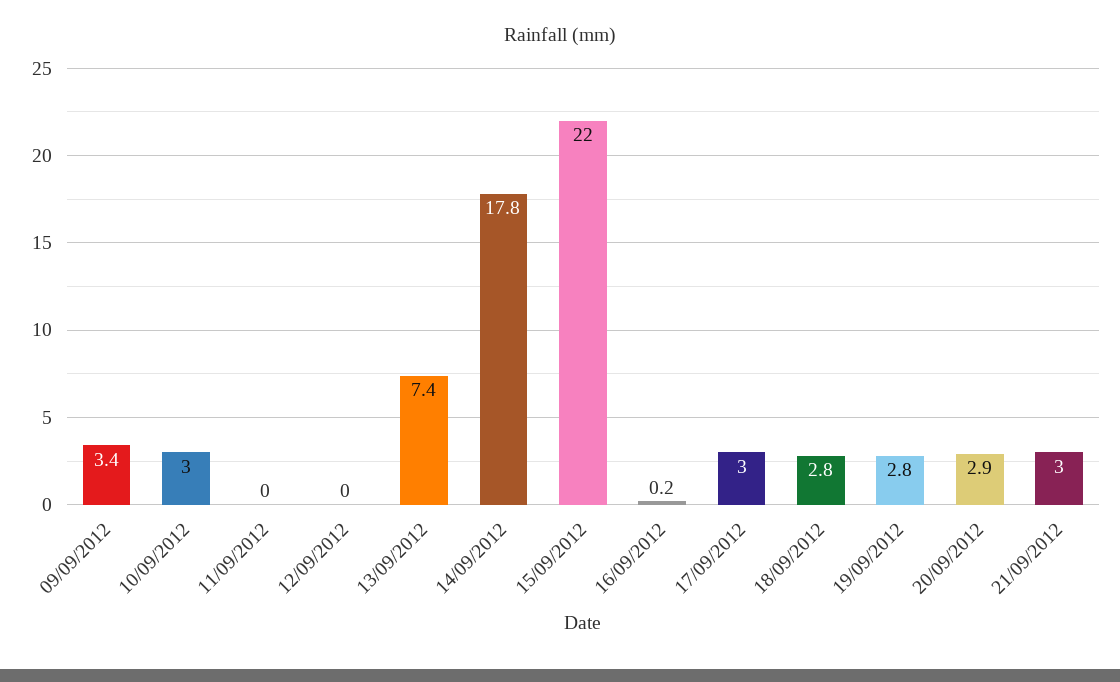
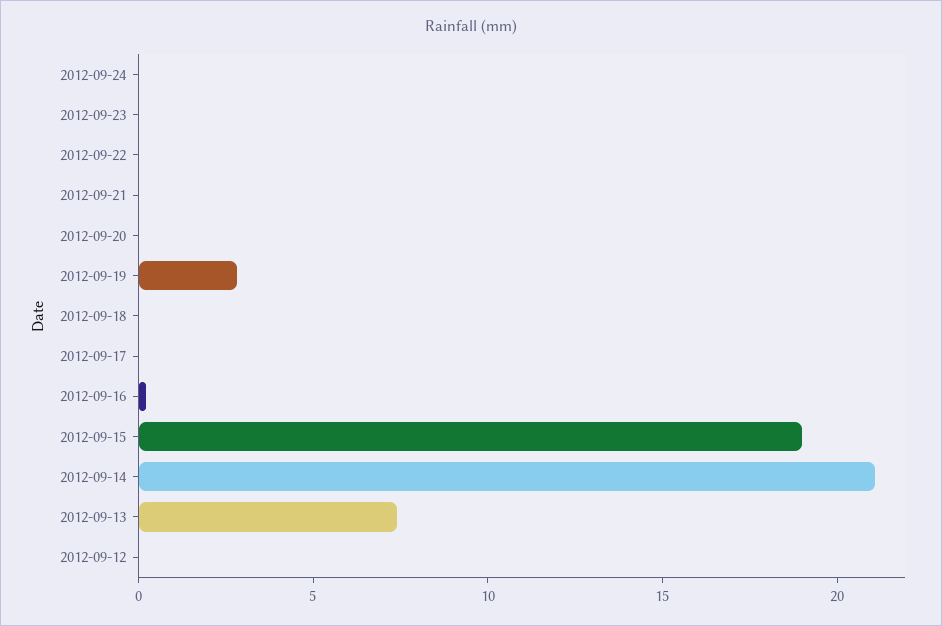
09/09/2012: 3.4 -> none
10/09/2012: 3 -> none
11/09/2012: 0 -> none
14/09/2012: 17.8 -> 21
15/09/2012: 22 -> 19
17/09/2012: 3 -> 0
18/09/2012: 2.8 -> 0
20/09/2012: 2.9 -> 0
21/09/2012: 3 -> 0
2012-09-24: none -> 0
2012-09-23: none -> 0
2012-09-22: none -> 0

